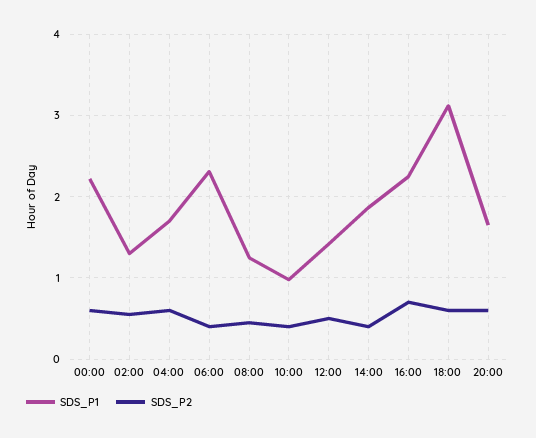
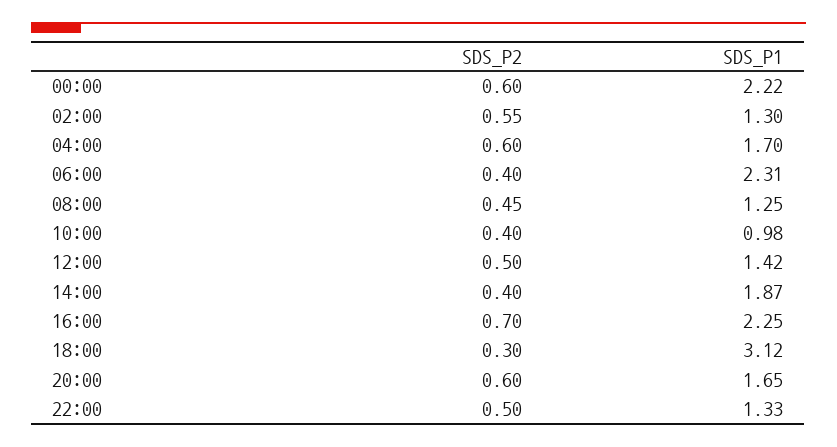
SDS_P2, 18:00: 0.6 -> 0.3
SDS_P2, 22:00: none -> 0.5
SDS_P1, 22:00: none -> 1.33

